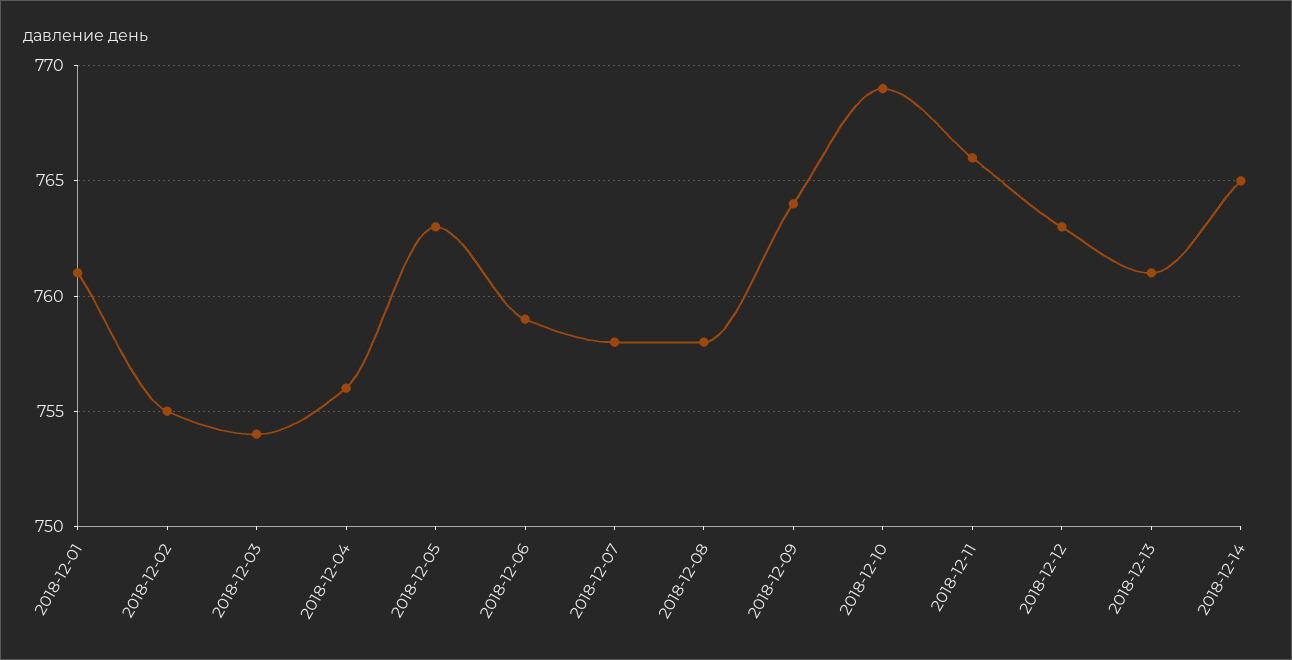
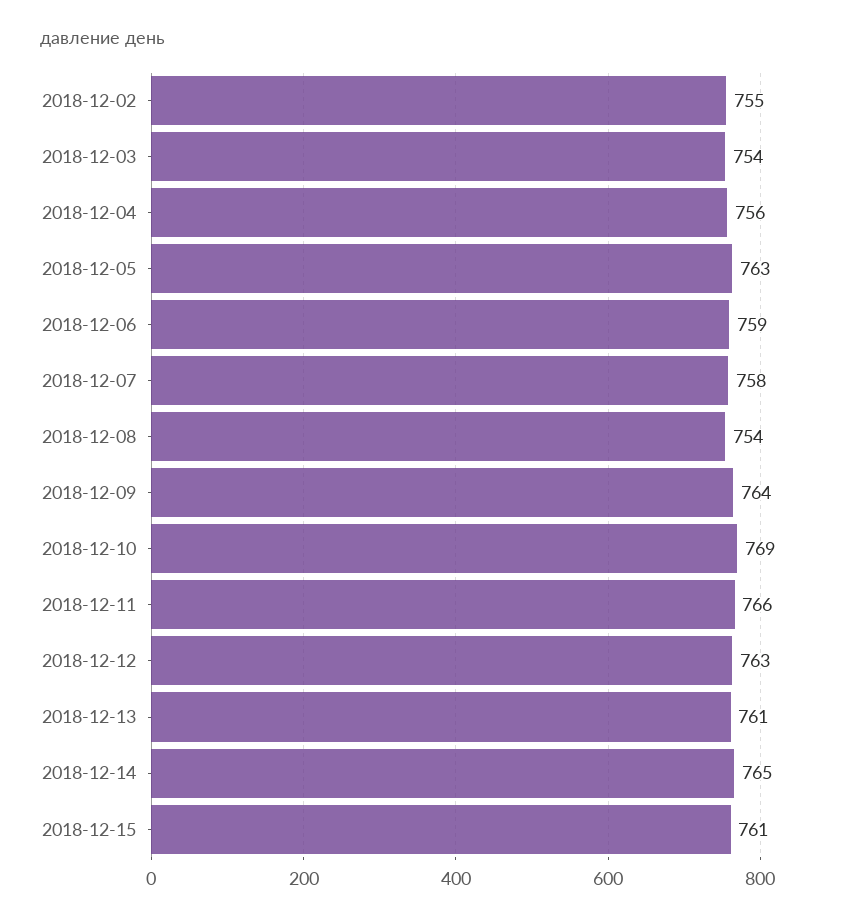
2018-12-01: 761 -> none
2018-12-08: 758 -> 754
2018-12-15: none -> 761

